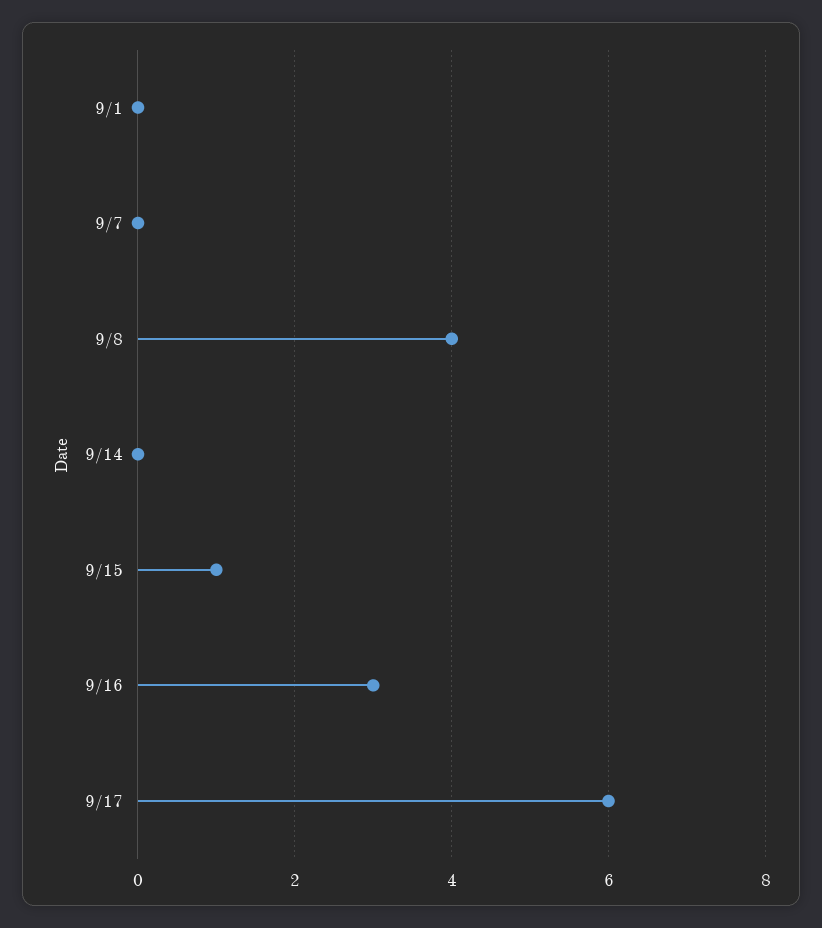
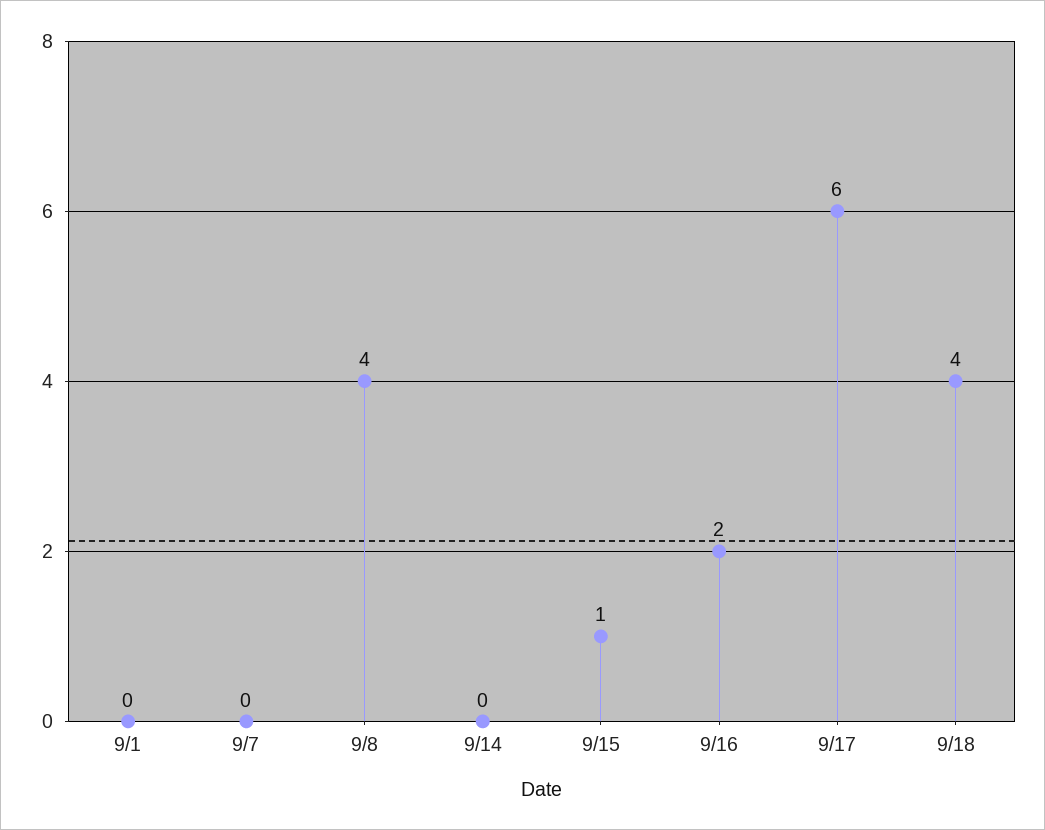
9/16: 3 -> 2
9/18: none -> 4

